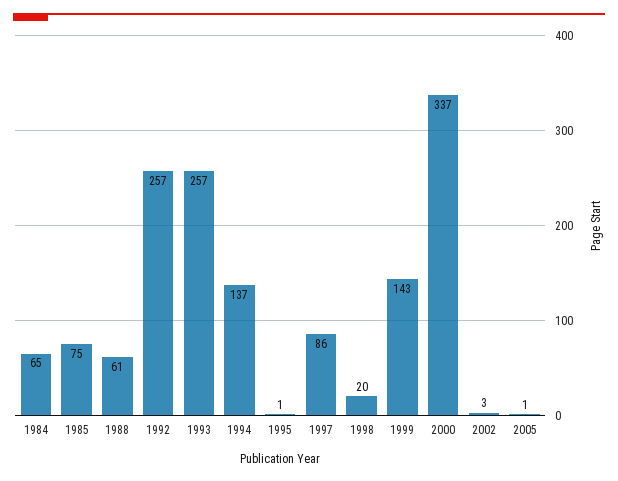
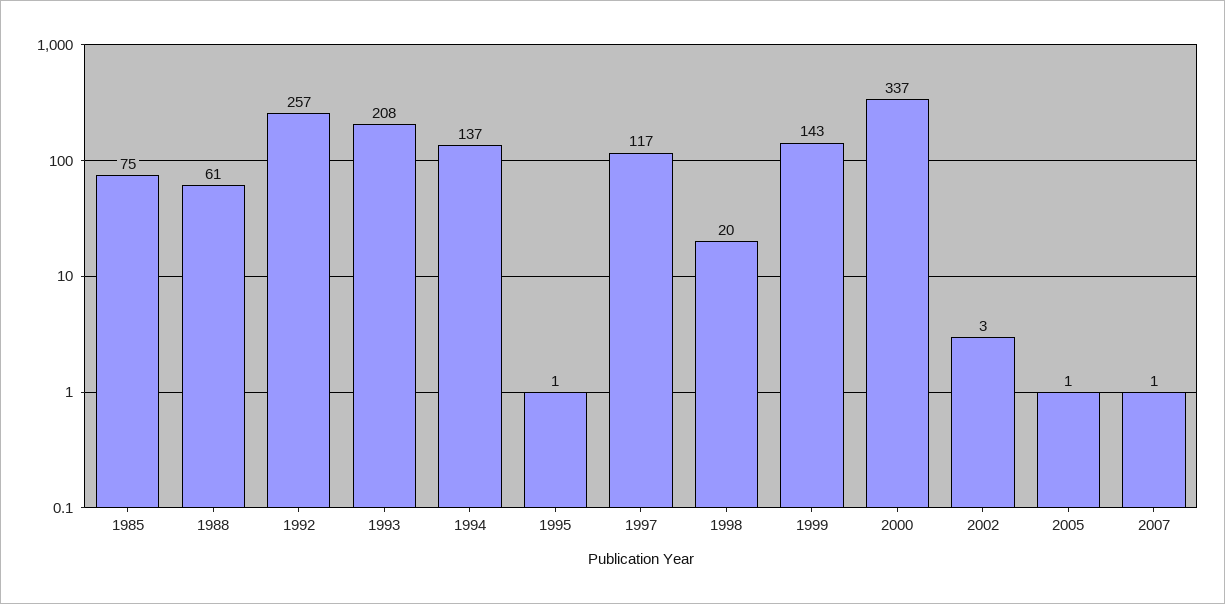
1984: 65 -> none
1993: 257 -> 208
1997: 86 -> 117
2007: none -> 1

